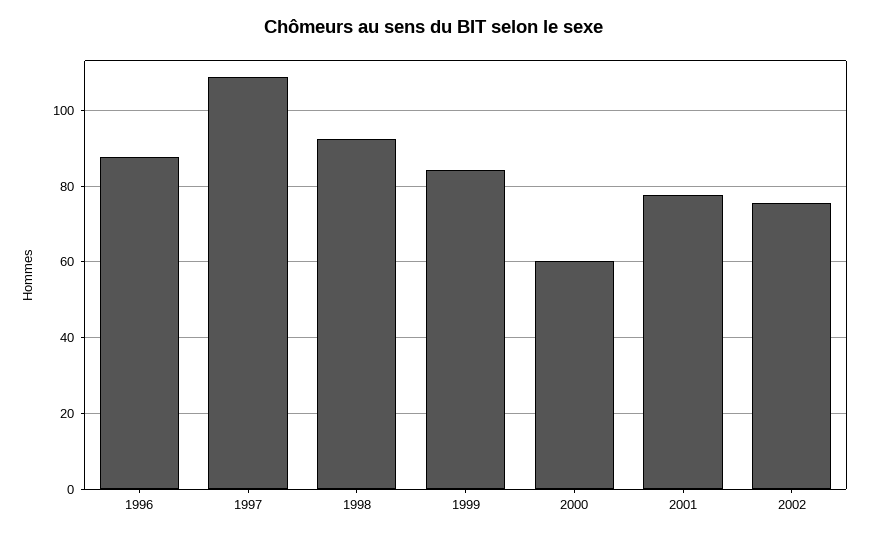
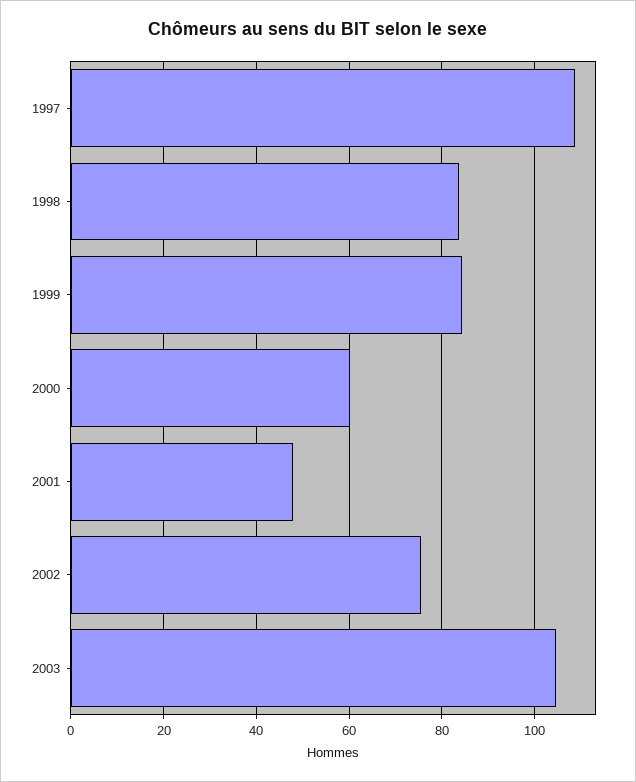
1996: 88 -> none
1998: 92 -> 84
2001: 78 -> 48
2003: none -> 104

